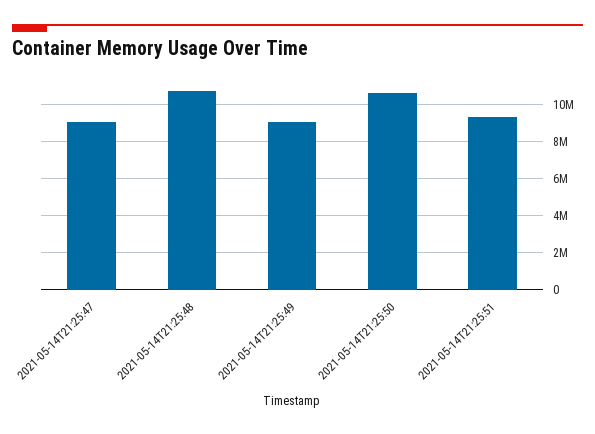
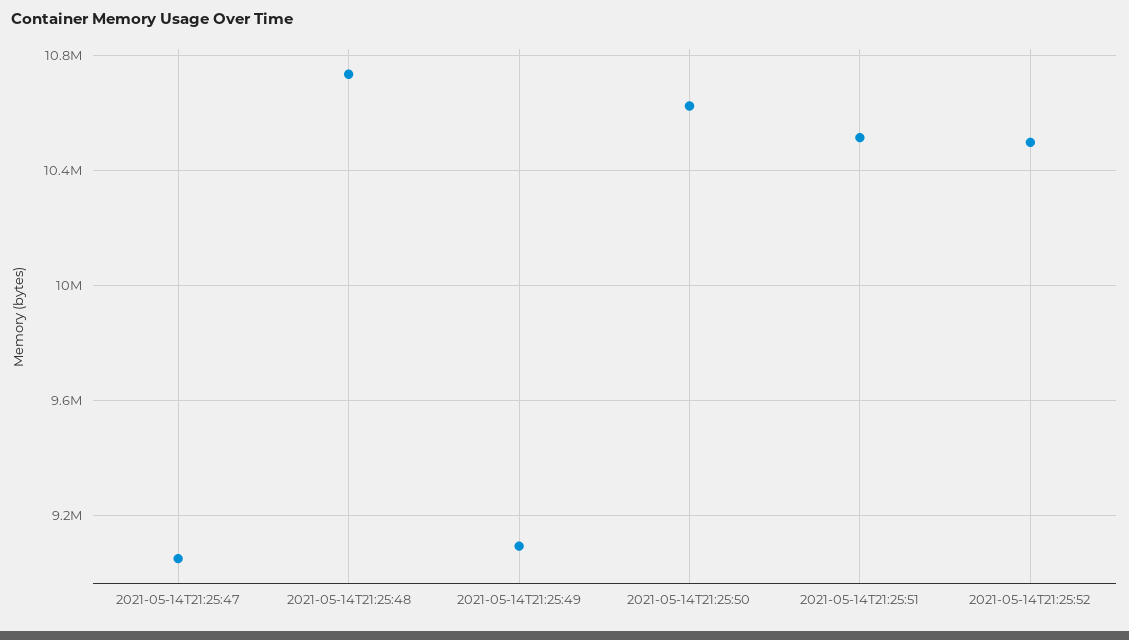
2021-05-14T21:25:51: 9500000 -> 10500000
2021-05-14T21:25:52: none -> 10500000

